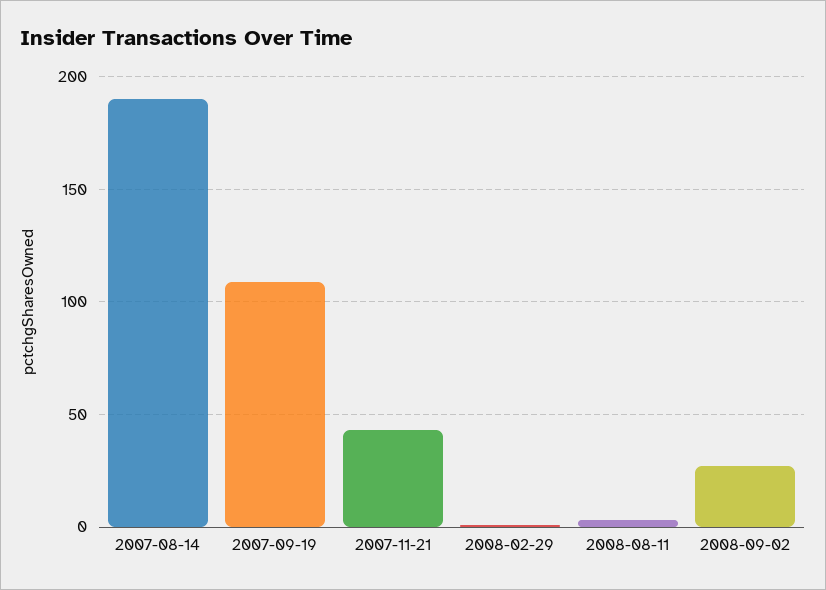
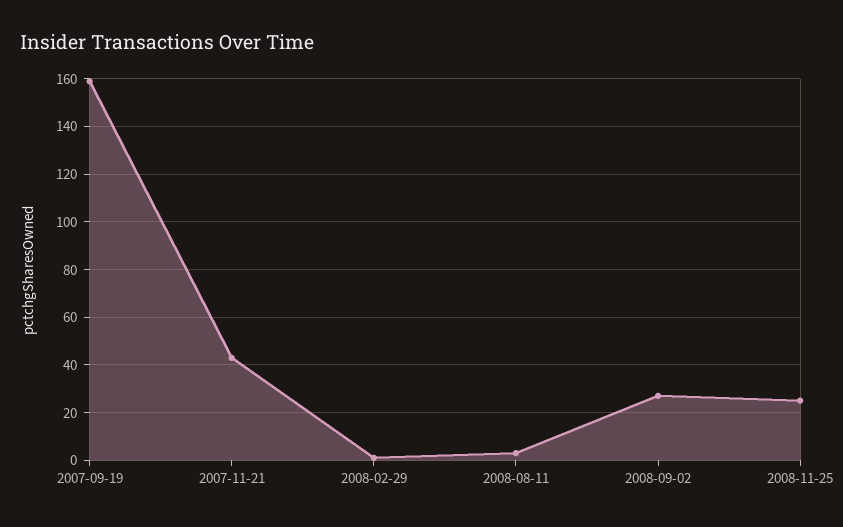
2007-08-14: 190 -> none
2007-09-19: 110 -> 160
2008-11-25: none -> 25

